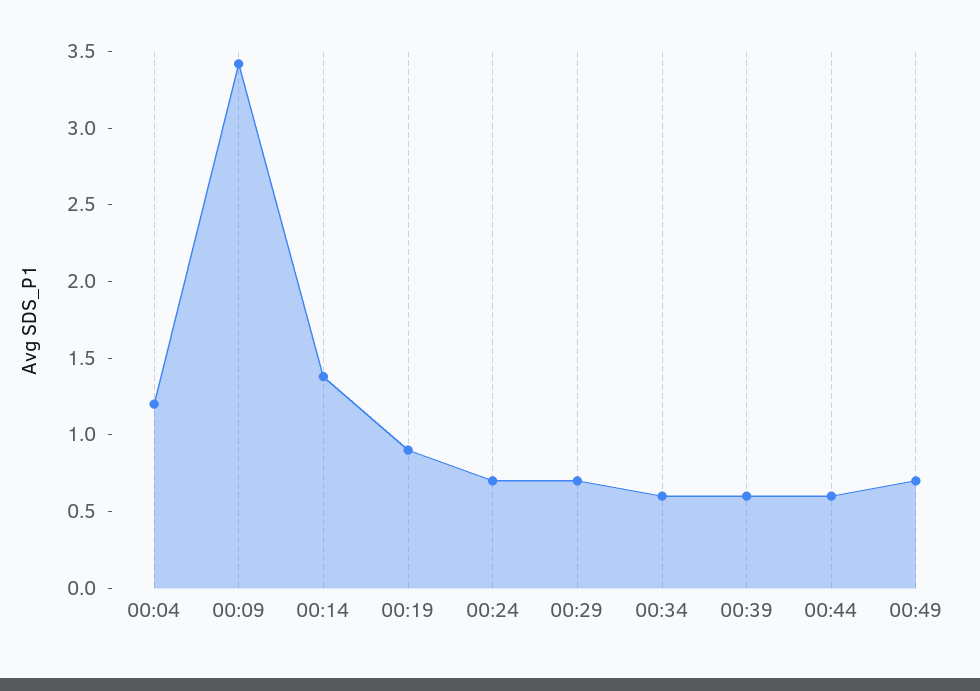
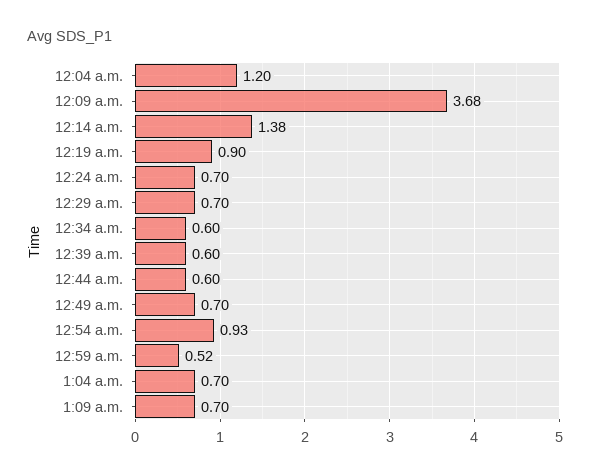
00:09: 3.4 -> 3.68
12:54 a.m.: none -> 0.93
12:59 a.m.: none -> 0.52
1:04 a.m.: none -> 0.7
1:09 a.m.: none -> 0.7

